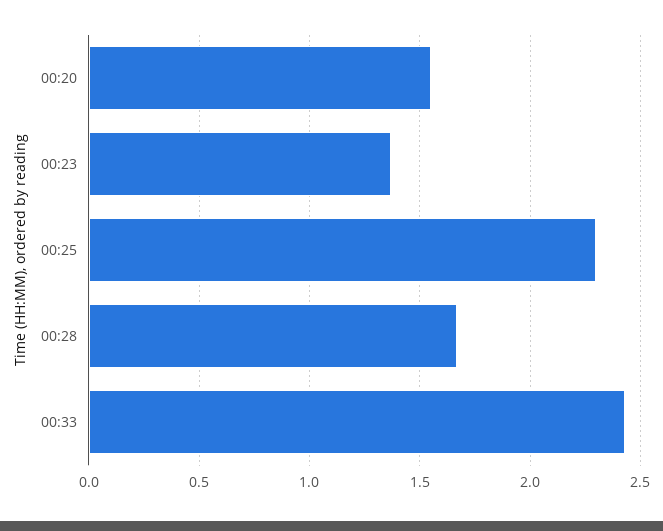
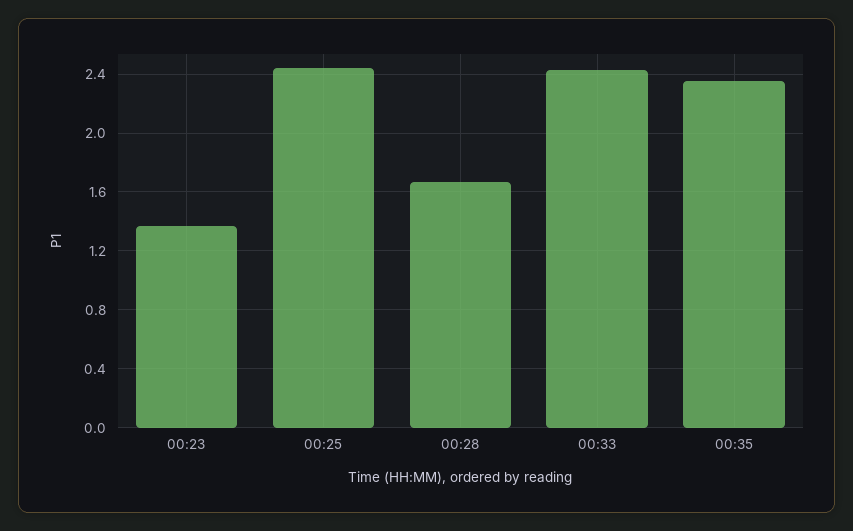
00:20: 1.55 -> none
00:25: 2.3 -> 2.45
00:35: none -> 2.35

